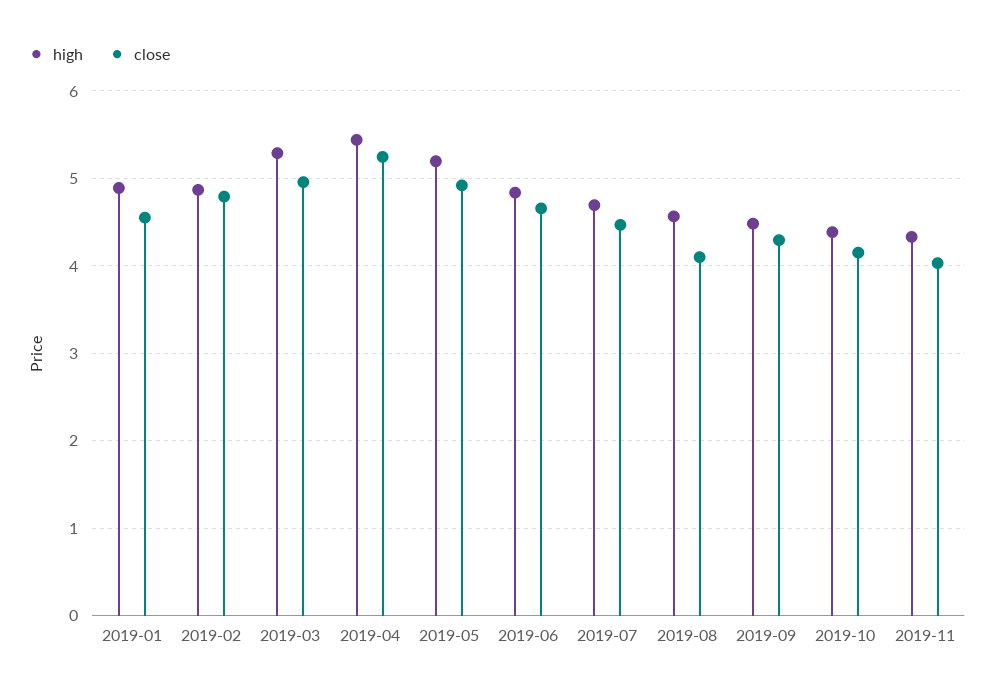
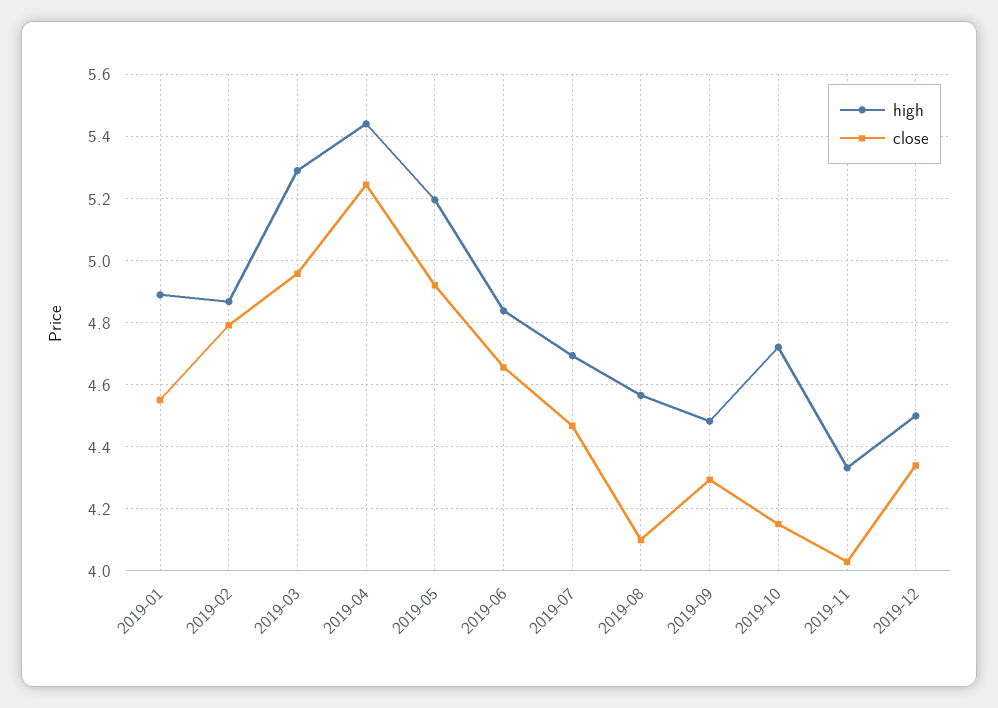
high, 2019-10: 4.4 -> 4.72
high, 2019-12: none -> 4.5
close, 2019-12: none -> 4.34

